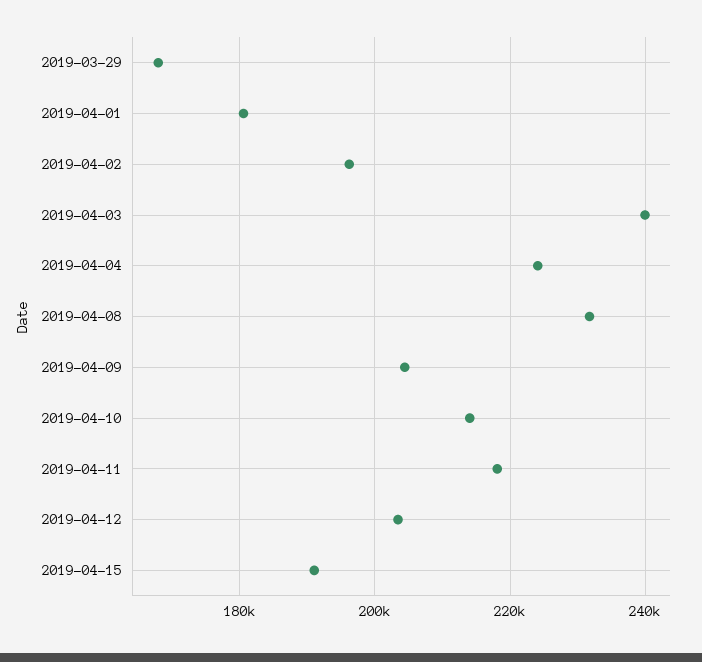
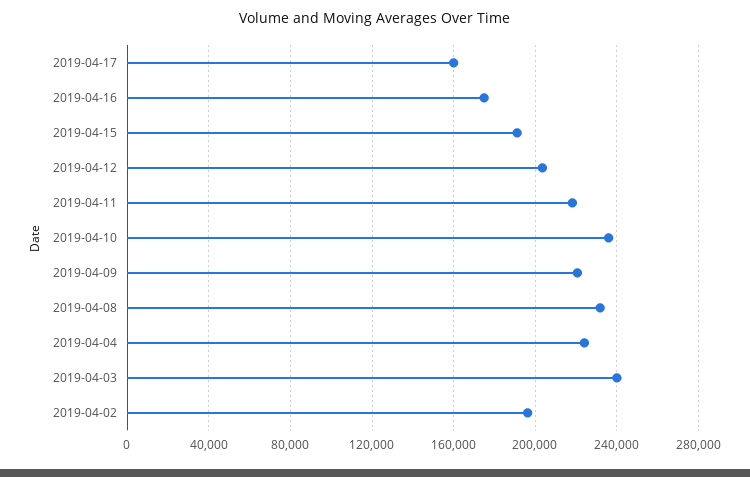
2019-03-29: 168000 -> none
2019-04-01: 180000 -> none
2019-04-09: 204000 -> 220000
2019-04-10: 214000 -> 235000
2019-04-17: none -> 160000
2019-04-16: none -> 175000

